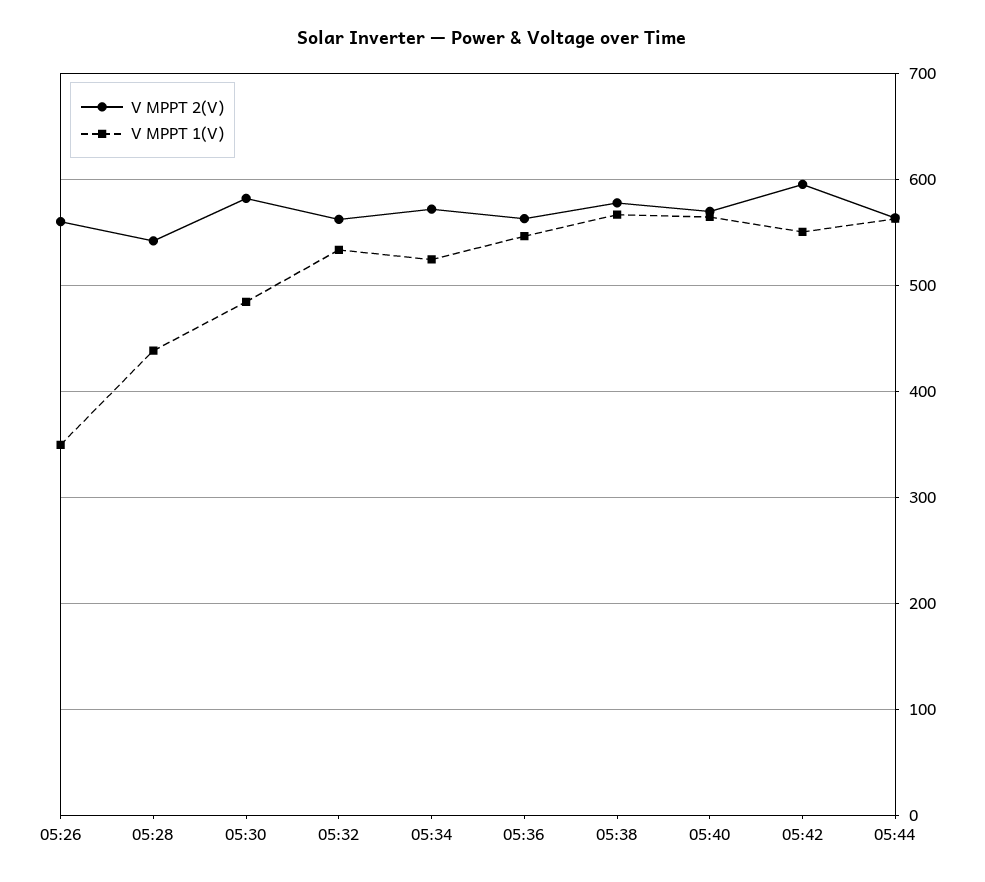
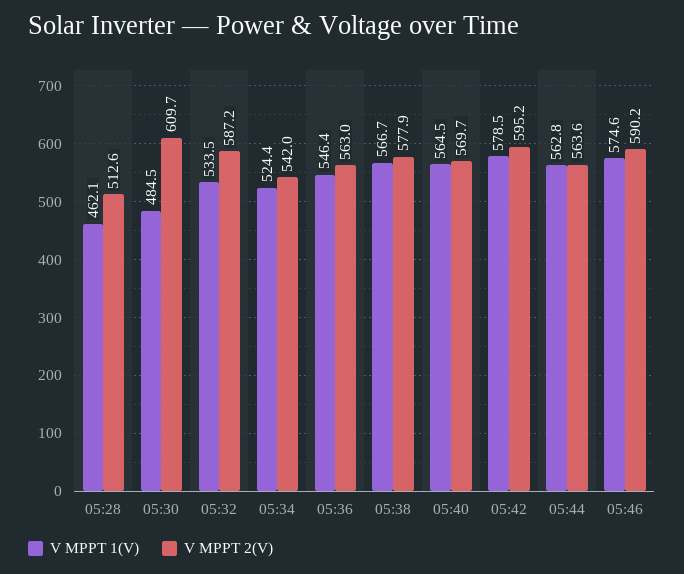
V MPPT 2(V), 05:26: 560 -> none
V MPPT 1(V), 05:26: 350 -> none
V MPPT 2(V), 05:28: 540 -> 512.6
V MPPT 1(V), 05:28: 440 -> 462.1
V MPPT 2(V), 05:30: 580 -> 609.7
V MPPT 2(V), 05:32: 560 -> 587.2
V MPPT 2(V), 05:34: 570 -> 542
V MPPT 1(V), 05:42: 550 -> 578.5
V MPPT 1(V), 05:46: none -> 574.6
V MPPT 2(V), 05:46: none -> 590.2

